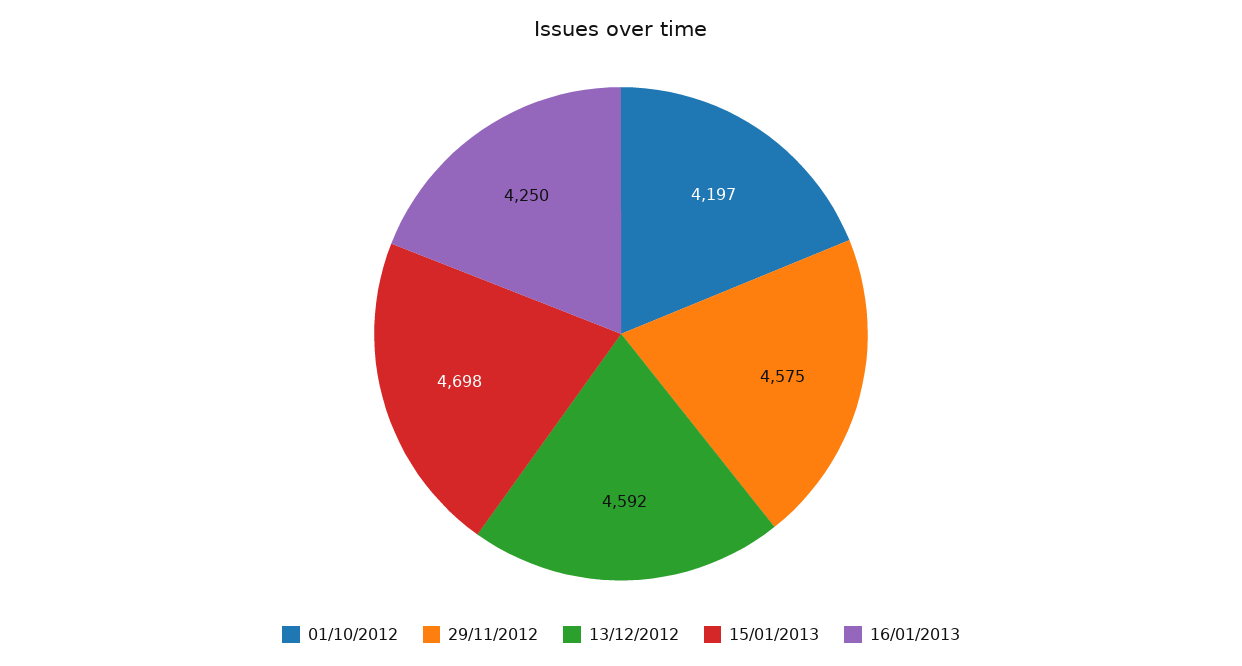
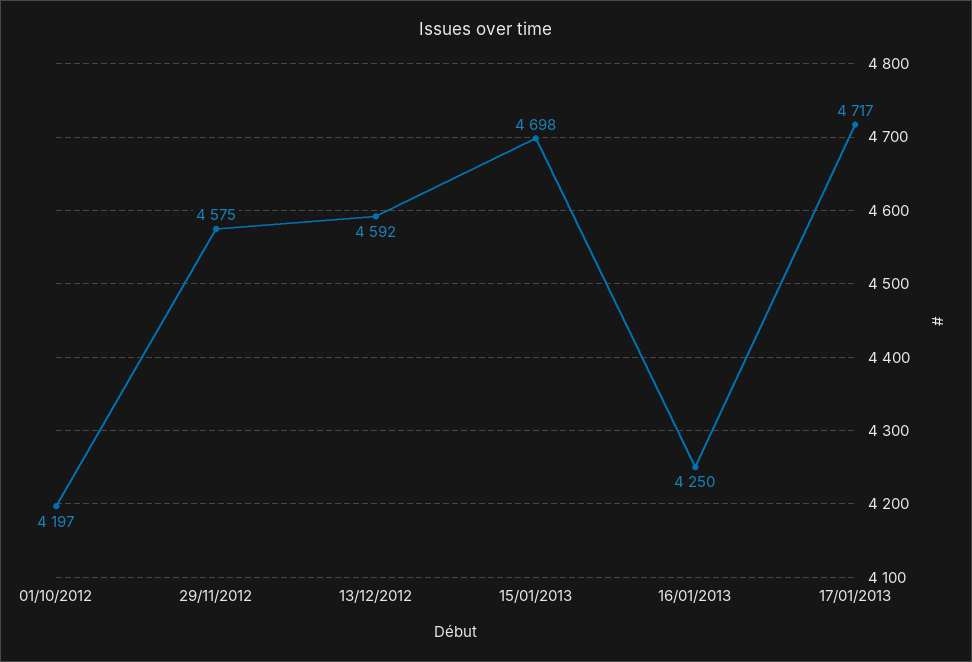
17/01/2013: none -> 4717

